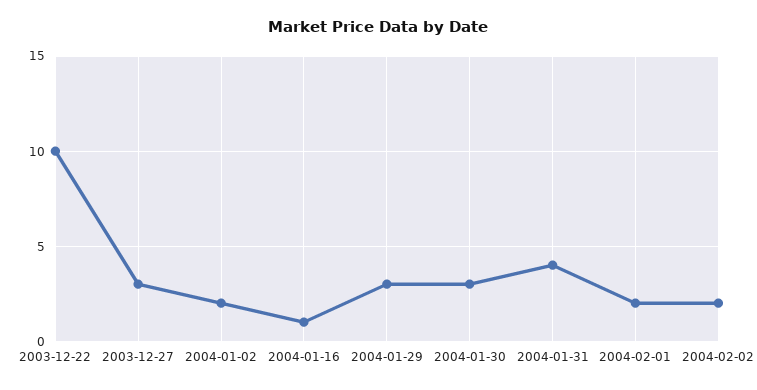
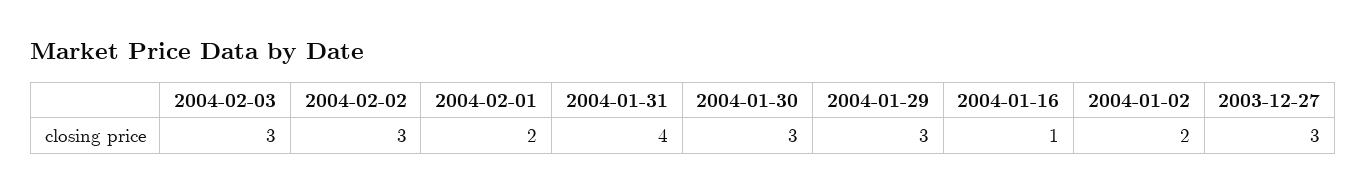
2003-12-22: 10 -> none
2004-02-02: 2 -> 3
2004-02-03: none -> 3

